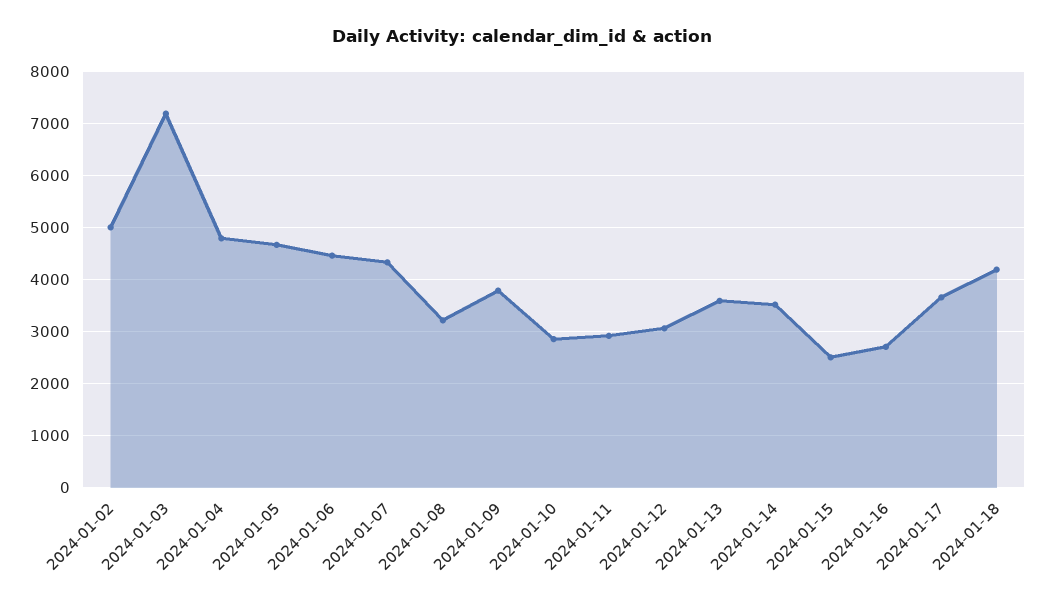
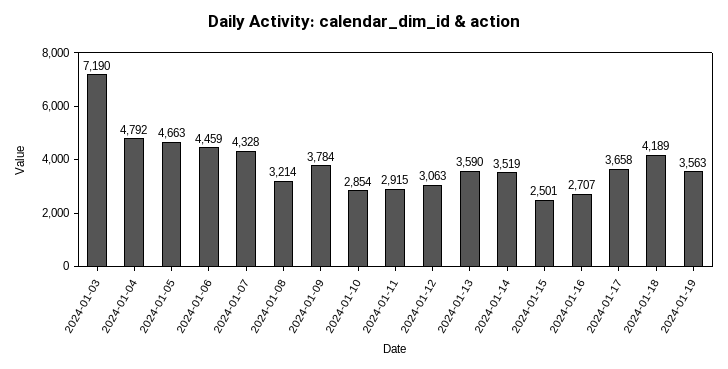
2024-01-02: 5000 -> none
2024-01-19: none -> 3563

